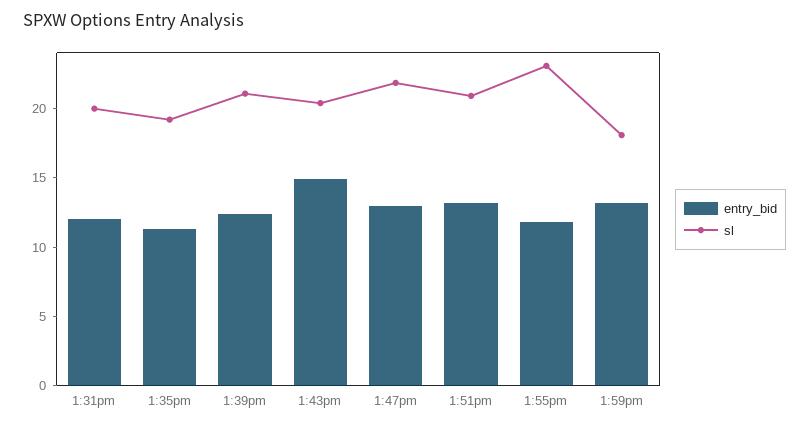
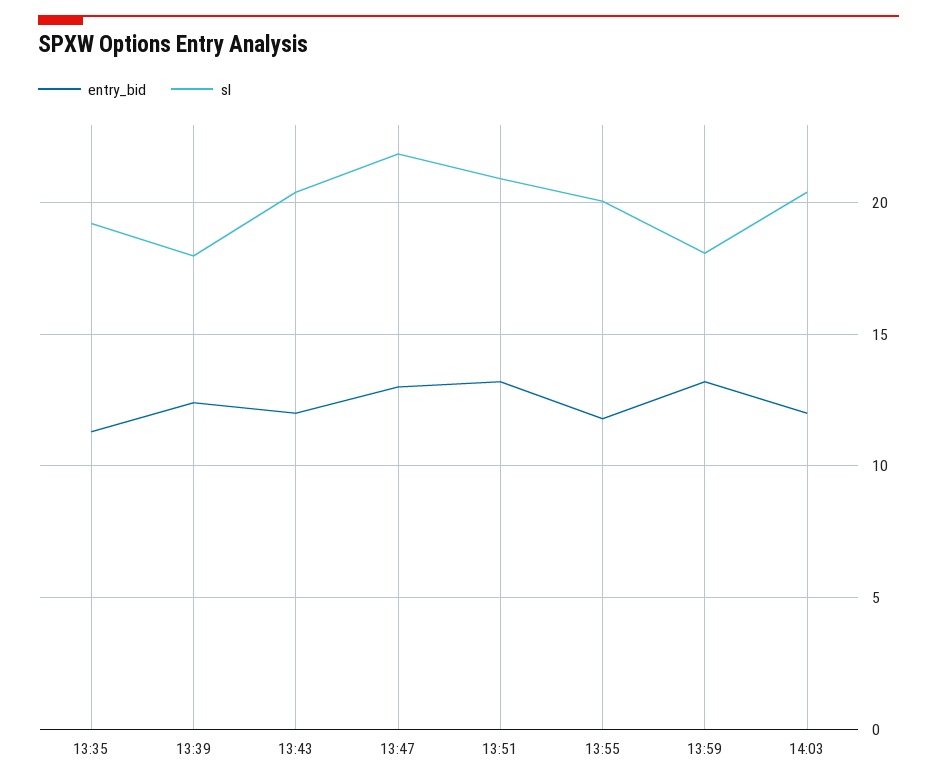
entry_bid, 1:31pm: 12 -> none
sl, 1:31pm: 20 -> none
sl, 1:39pm: 21 -> 18
entry_bid, 1:43pm: 15 -> 12
sl, 1:55pm: 23 -> 20
entry_bid, 14:03: none -> 12
sl, 14:03: none -> 20.5

